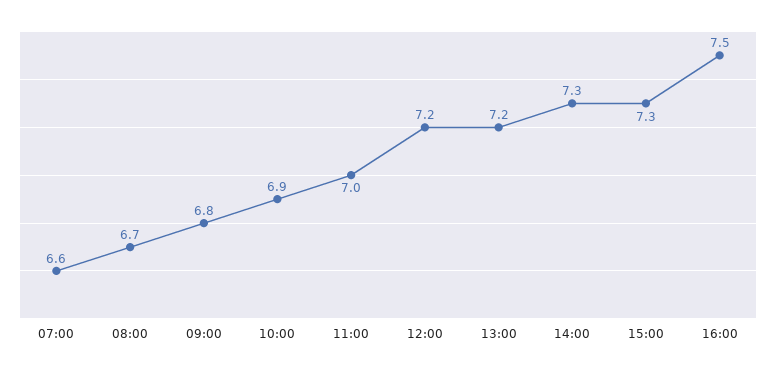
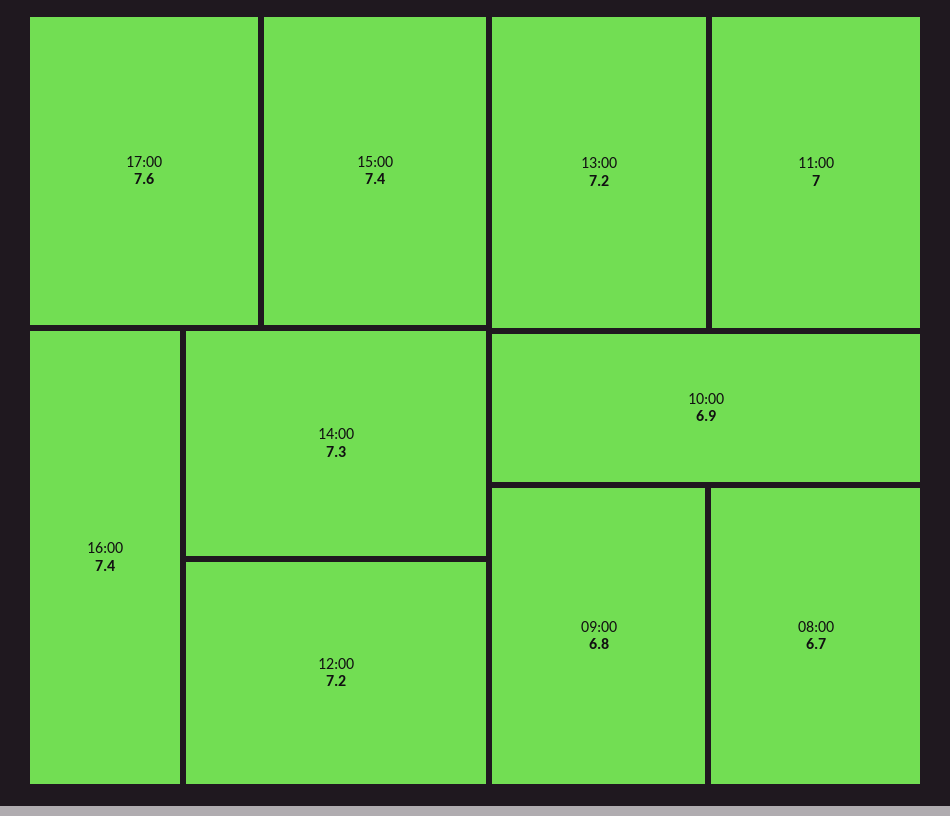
07:00: 6.6 -> none
15:00: 7.3 -> 7.4
16:00: 7.5 -> 7.4
17:00: none -> 7.6

